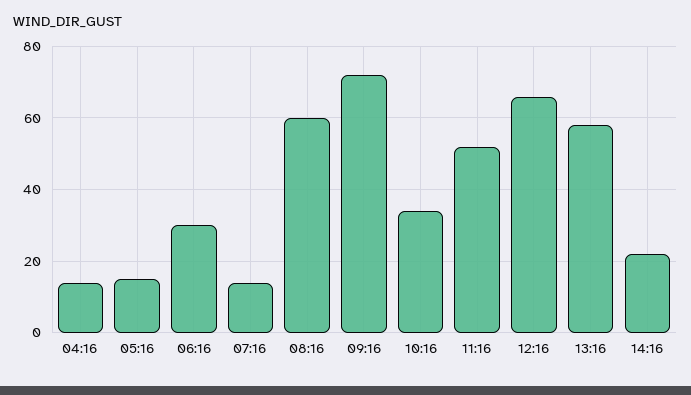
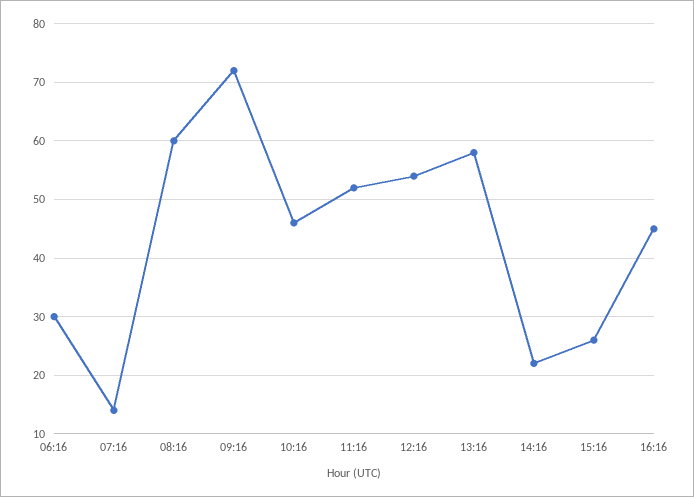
04:16: 15 -> none
05:16: 15 -> none
10:16: 35 -> 45
12:16: 65 -> 55
15:16: none -> 25
16:16: none -> 45

